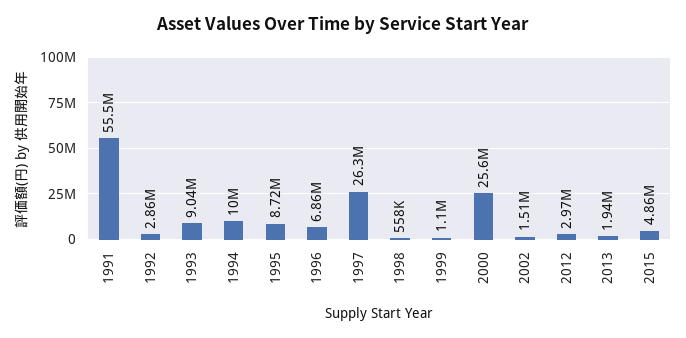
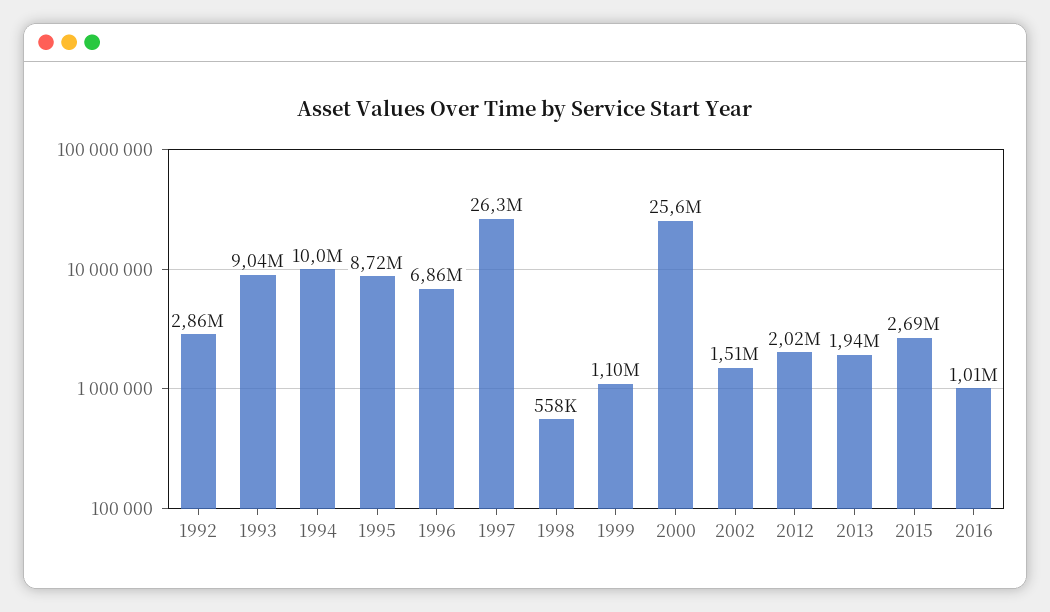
1991: 55500000 -> none
2012: 2970000 -> 2020000
2015: 4860000 -> 2690000
2016: none -> 1010000

